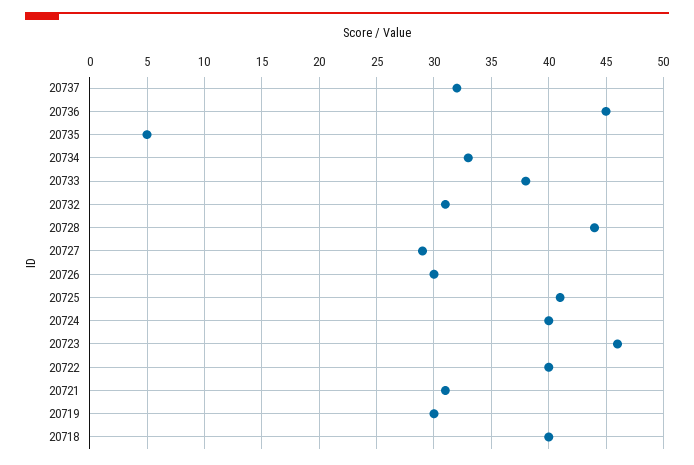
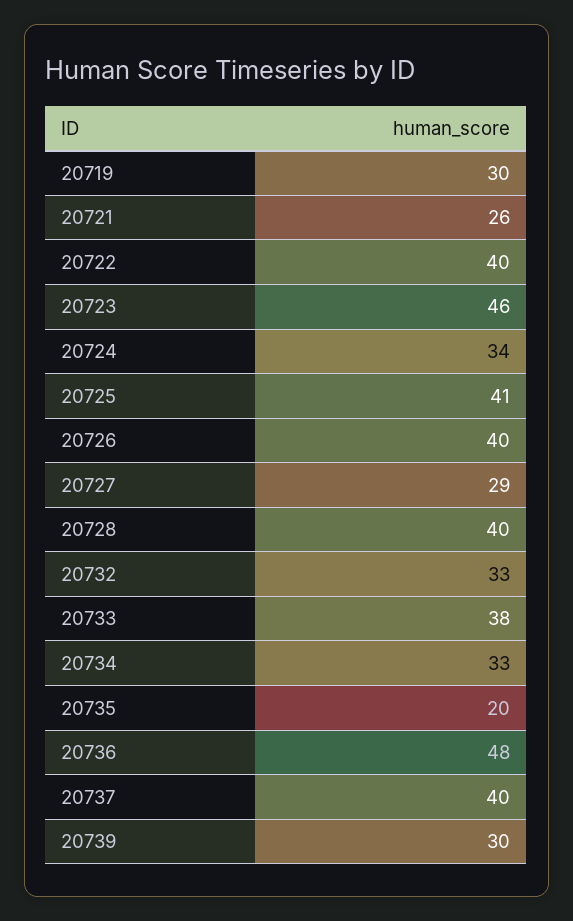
20737: 32 -> 40
20736: 45 -> 48
20735: 5 -> 20
20732: 31 -> 33
20728: 44 -> 40
20726: 30 -> 40
20724: 40 -> 34
20721: 31 -> 26
20718: 40 -> none
20739: none -> 30

